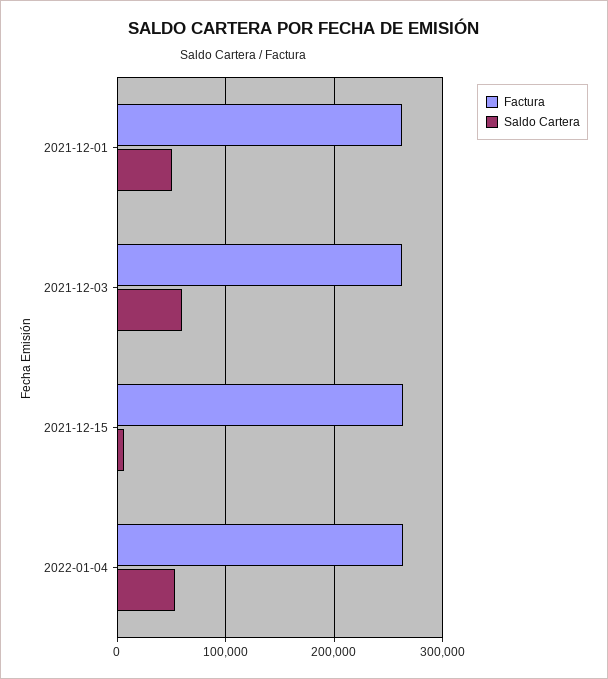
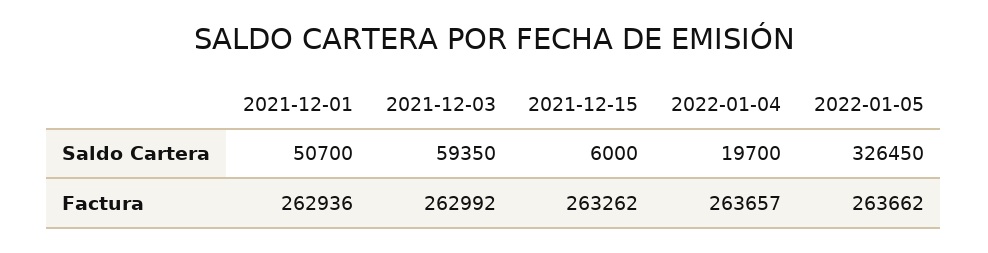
Saldo Cartera, 2022-01-04: 50000 -> 19700
Saldo Cartera, 2022-01-05: none -> 326450
Factura, 2022-01-05: none -> 263662

